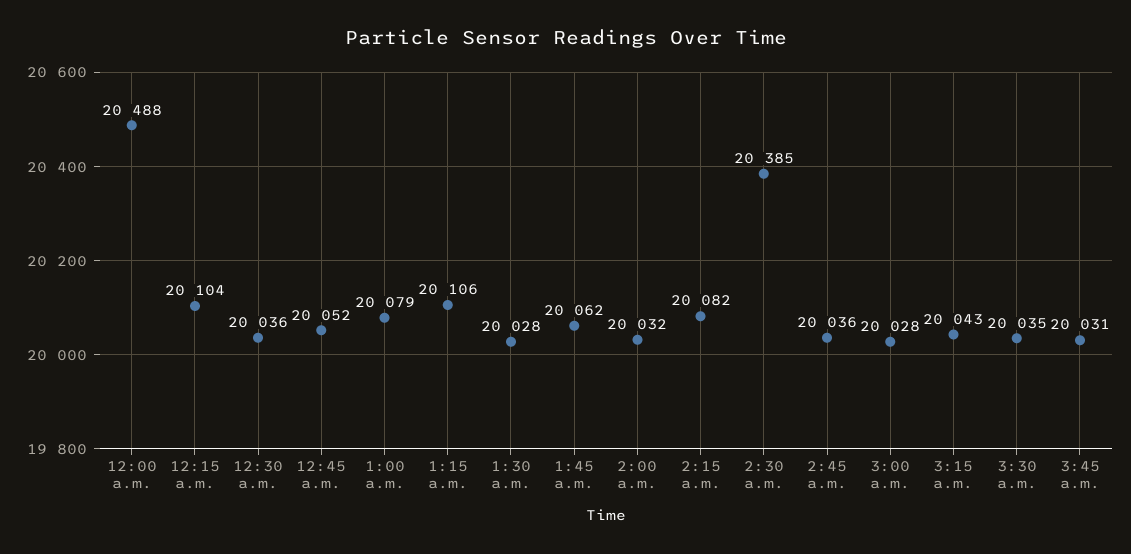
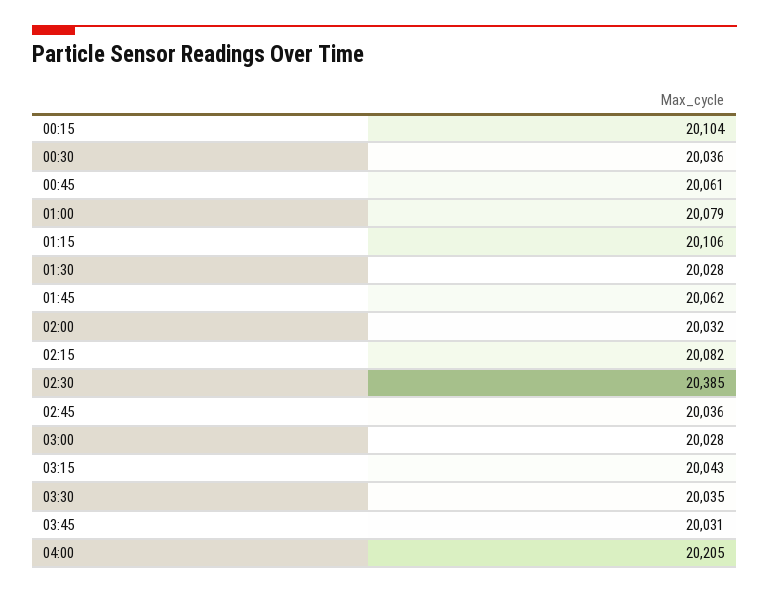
12:00 a.m.: 20488 -> none
12:45 a.m.: 20052 -> 20061
04:00: none -> 20205

